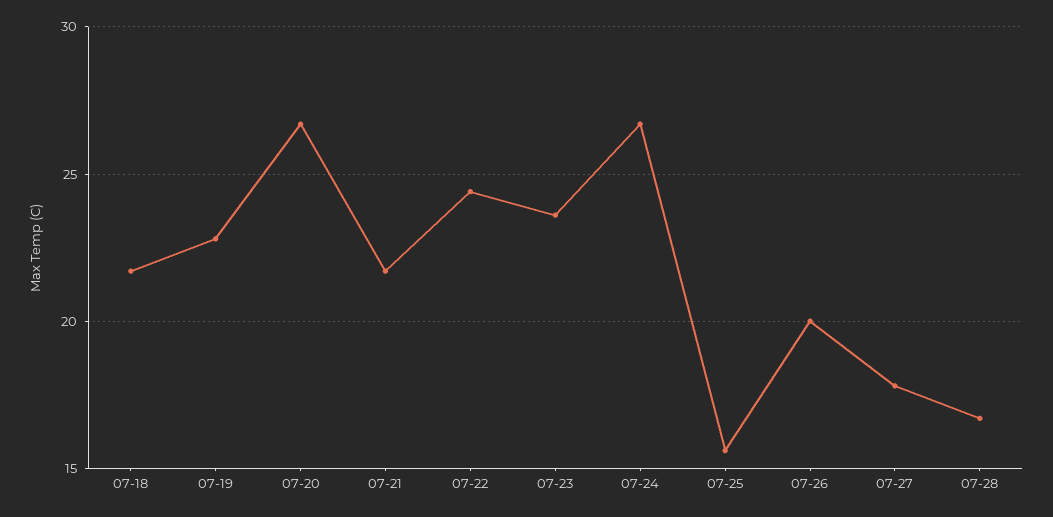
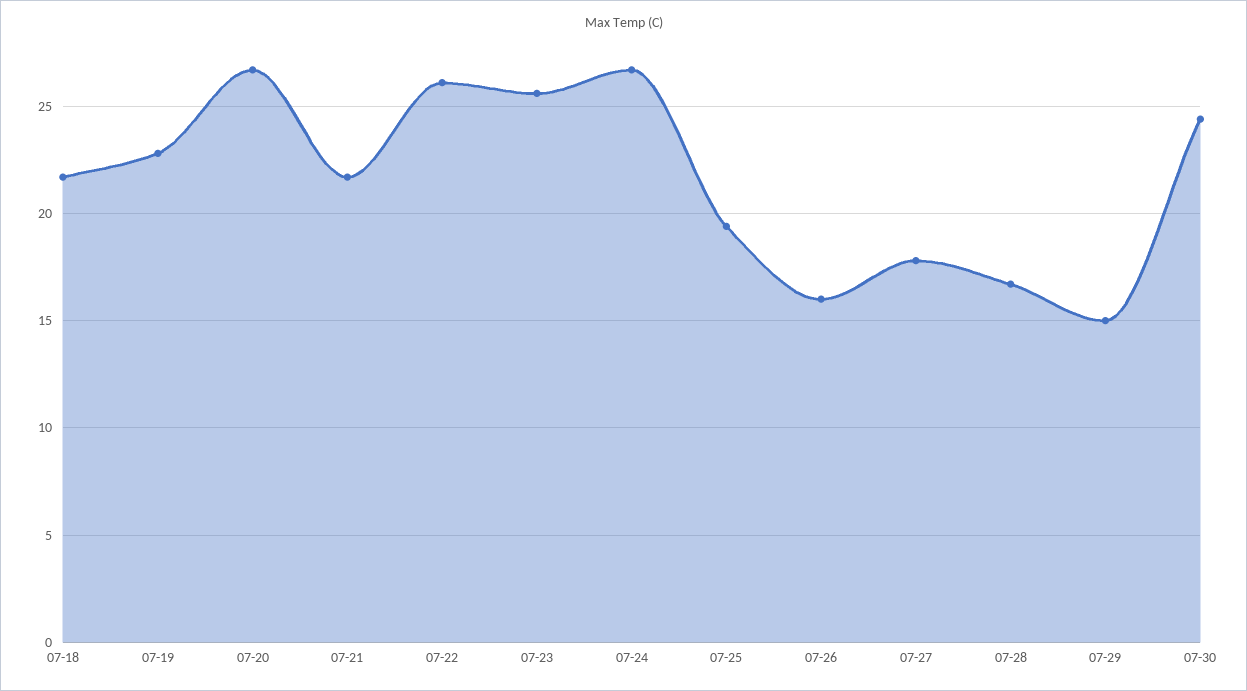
07-22: 24.5 -> 26
07-23: 23.5 -> 25.5
07-25: 15.5 -> 19.5
07-26: 20 -> 16
07-29: none -> 15
07-30: none -> 24.5

